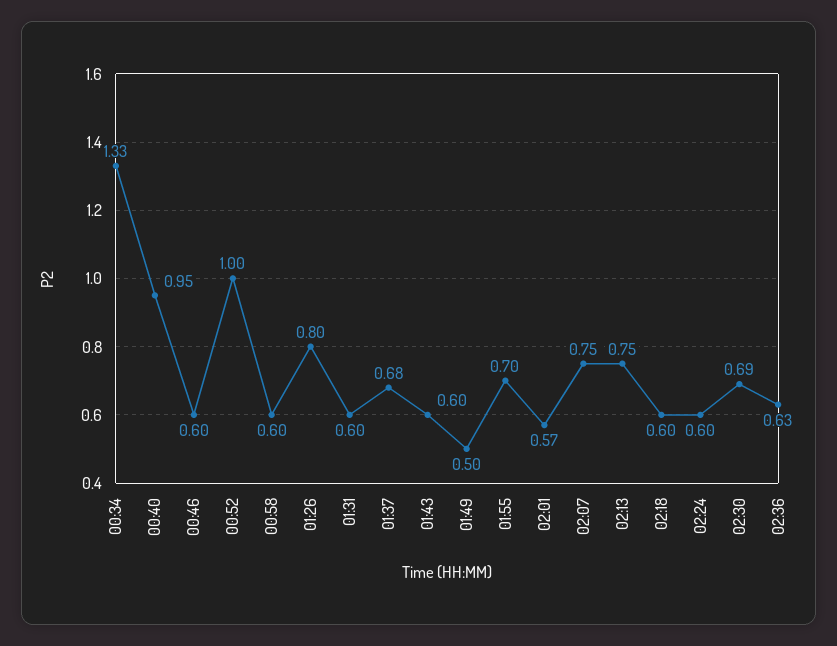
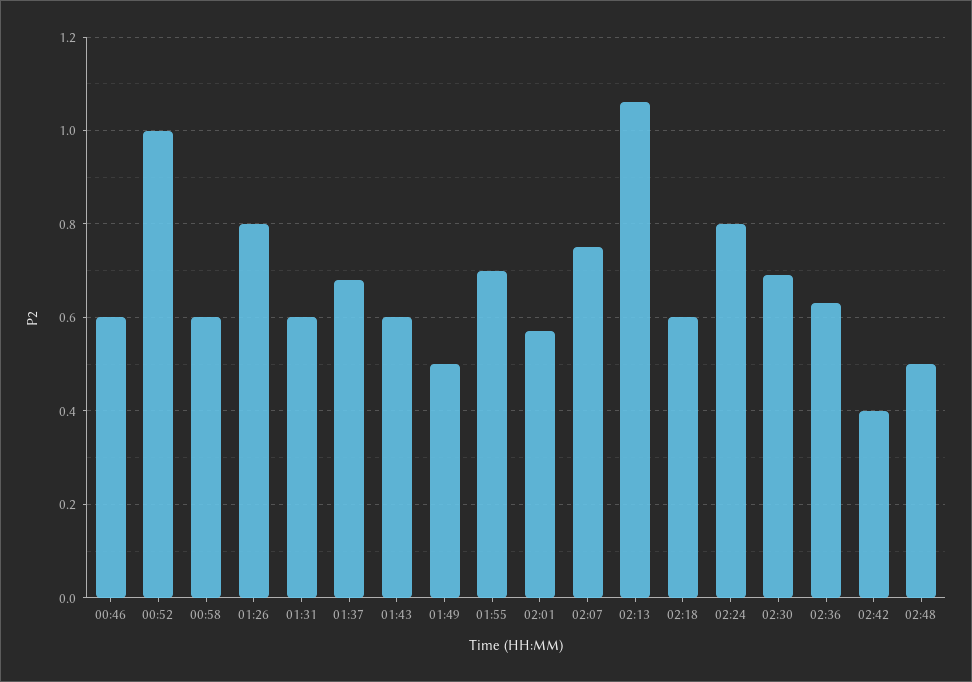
00:34: 1.33 -> none
00:40: 0.95 -> none
02:13: 0.75 -> 1.05
02:24: 0.6 -> 0.8
02:42: none -> 0.4
02:48: none -> 0.5

